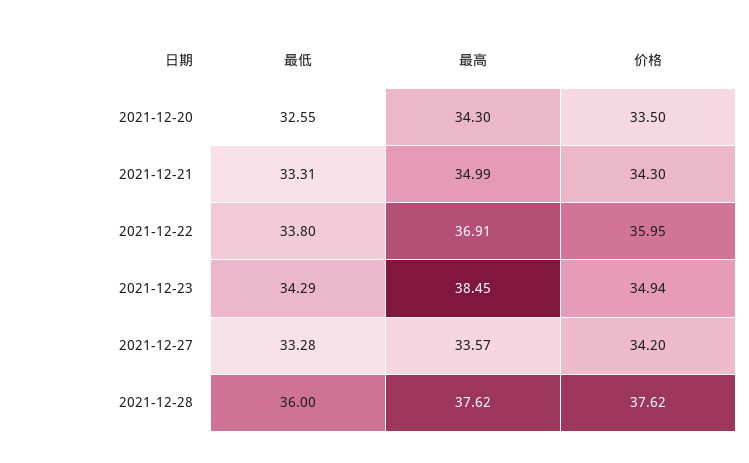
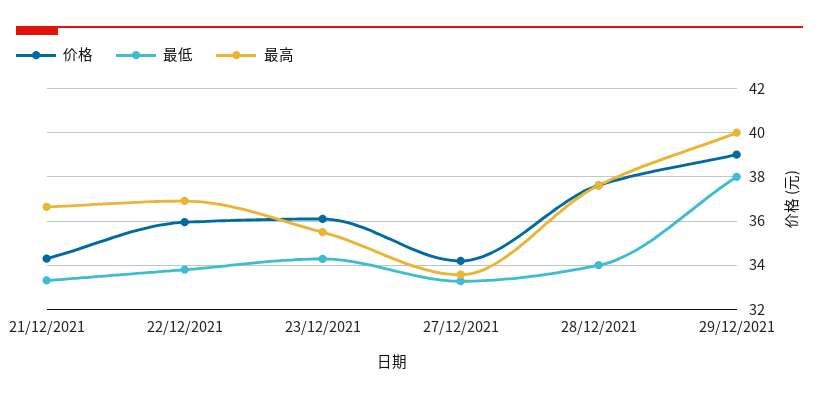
最低, 2021-12-20: 32.55 -> none
最高, 2021-12-20: 34.3 -> none
价格, 2021-12-20: 33.5 -> none
最高, 2021-12-21: 34.99 -> 36.5
最高, 2021-12-23: 38.45 -> 35.5
价格, 2021-12-23: 34.94 -> 36
最低, 2021-12-28: 36 -> 34
价格, 29/12/2021: none -> 39
最低, 29/12/2021: none -> 38
最高, 29/12/2021: none -> 40

